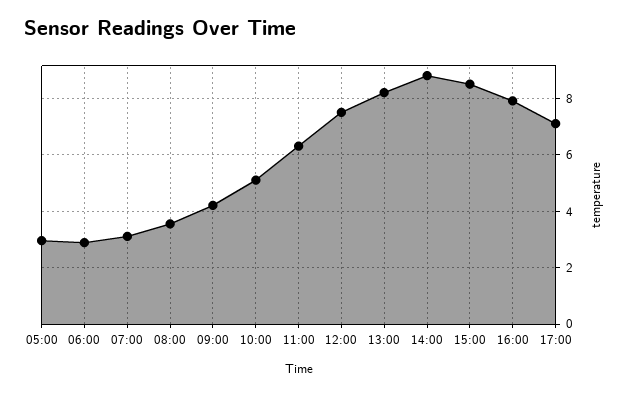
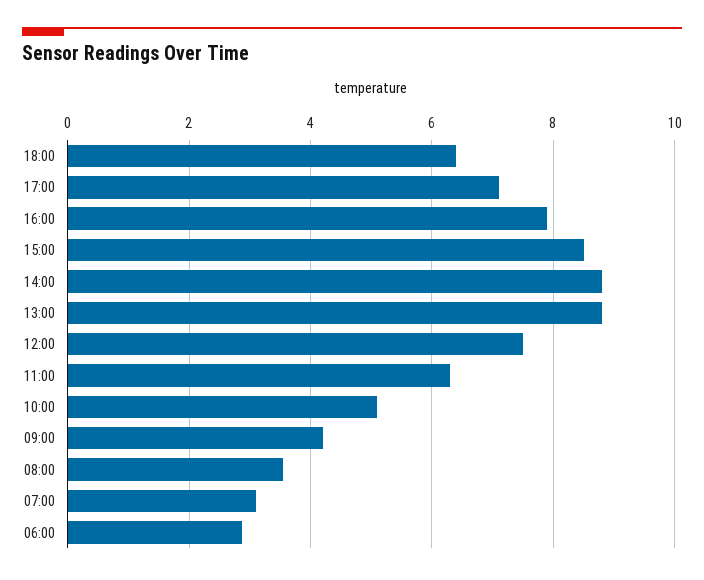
05:00: 3 -> none
13:00: 8.25 -> 8.8
18:00: none -> 6.4

